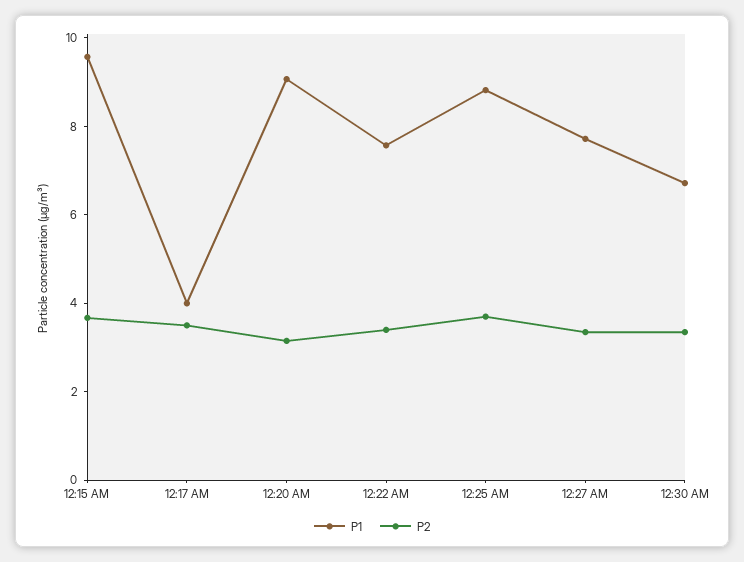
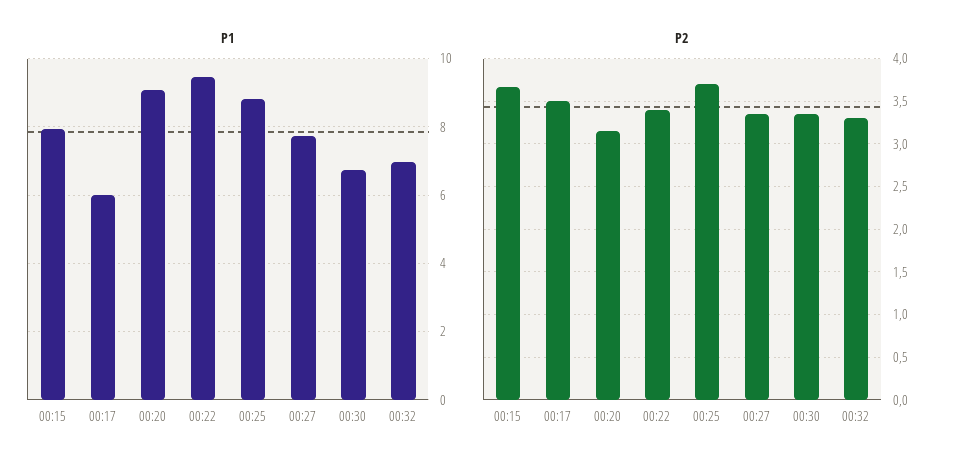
P1, 12:15 AM: 9.5 -> 8
P1, 12:17 AM: 4 -> 6
P1, 12:22 AM: 7.5 -> 9.4
P1, 00:32: none -> 7
P2, 00:32: none -> 3.3

